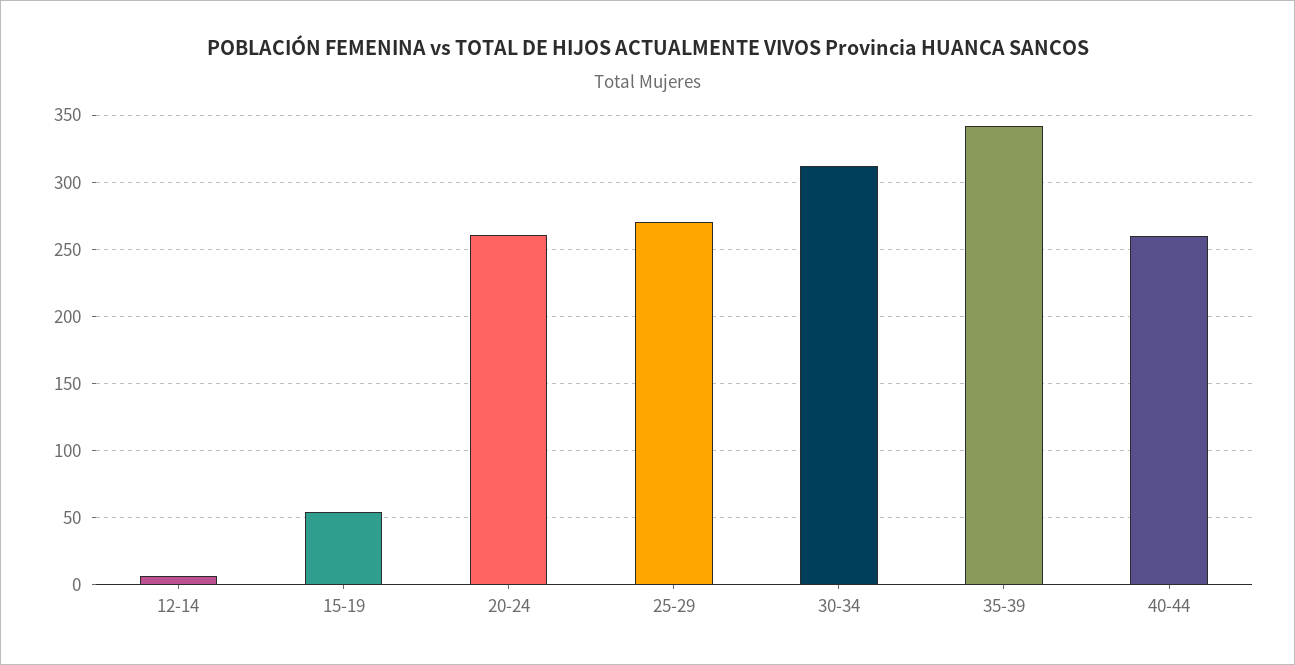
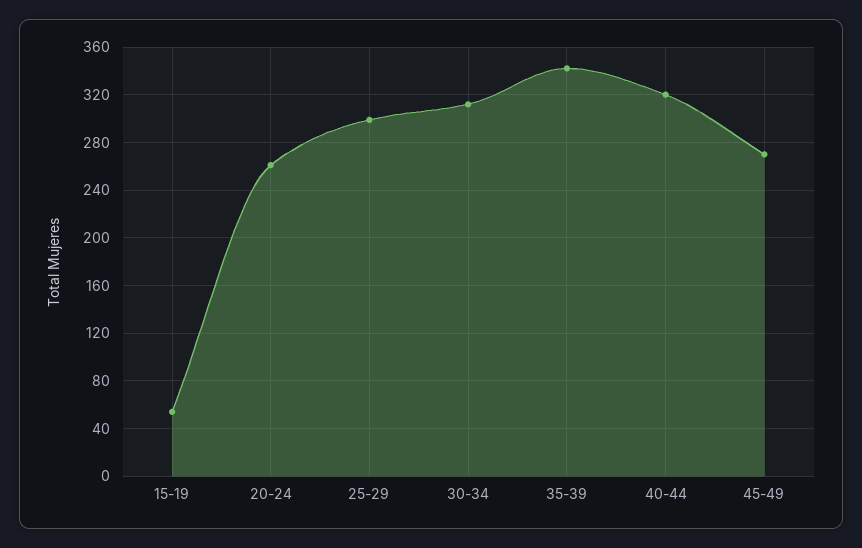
12-14: 5 -> none
25-29: 270 -> 300
40-44: 260 -> 320
45-49: none -> 270

